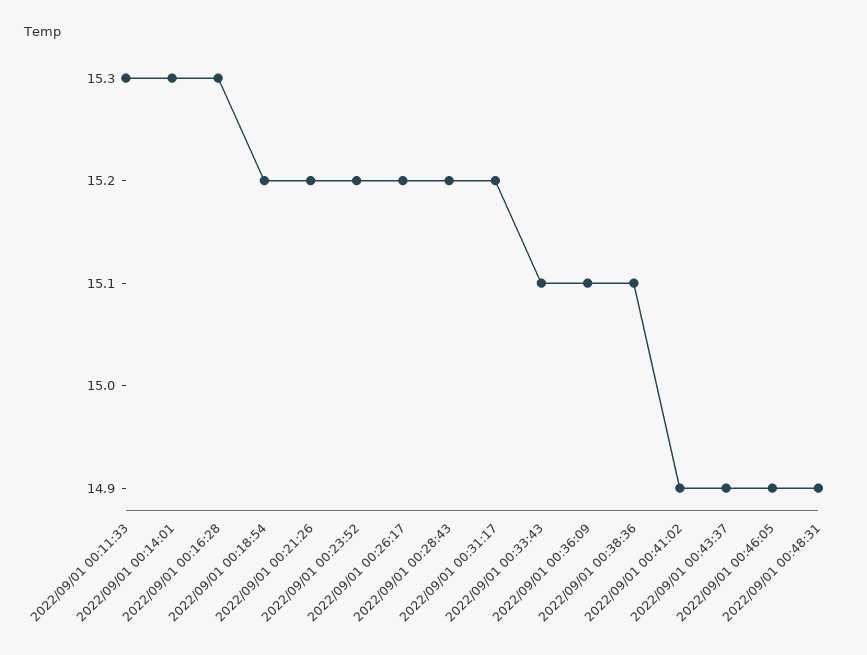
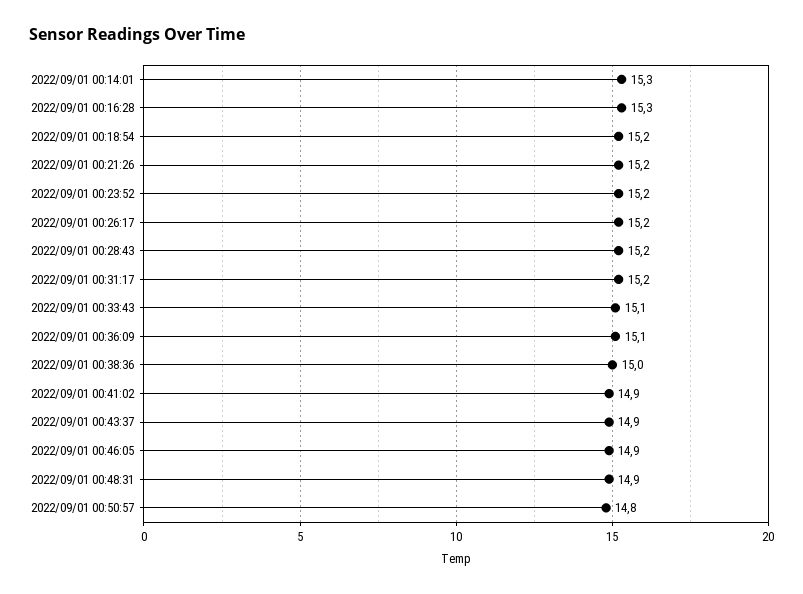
2022/09/01 00:11:33: 15.3 -> none
2022/09/01 00:38:36: 15.1 -> 15
2022/09/01 00:50:57: none -> 14.8

